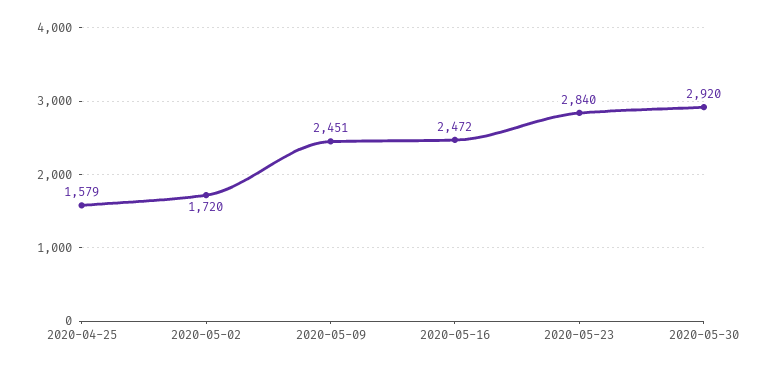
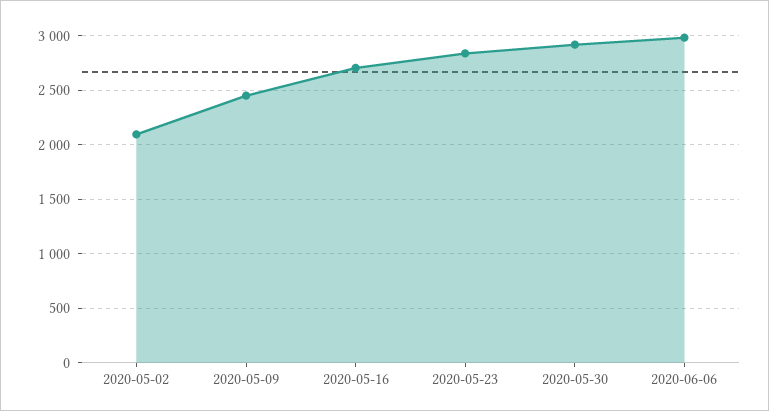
2020-04-25: 1579 -> none
2020-05-02: 1720 -> 2100
2020-05-16: 2472 -> 2700
2020-06-06: none -> 3000

